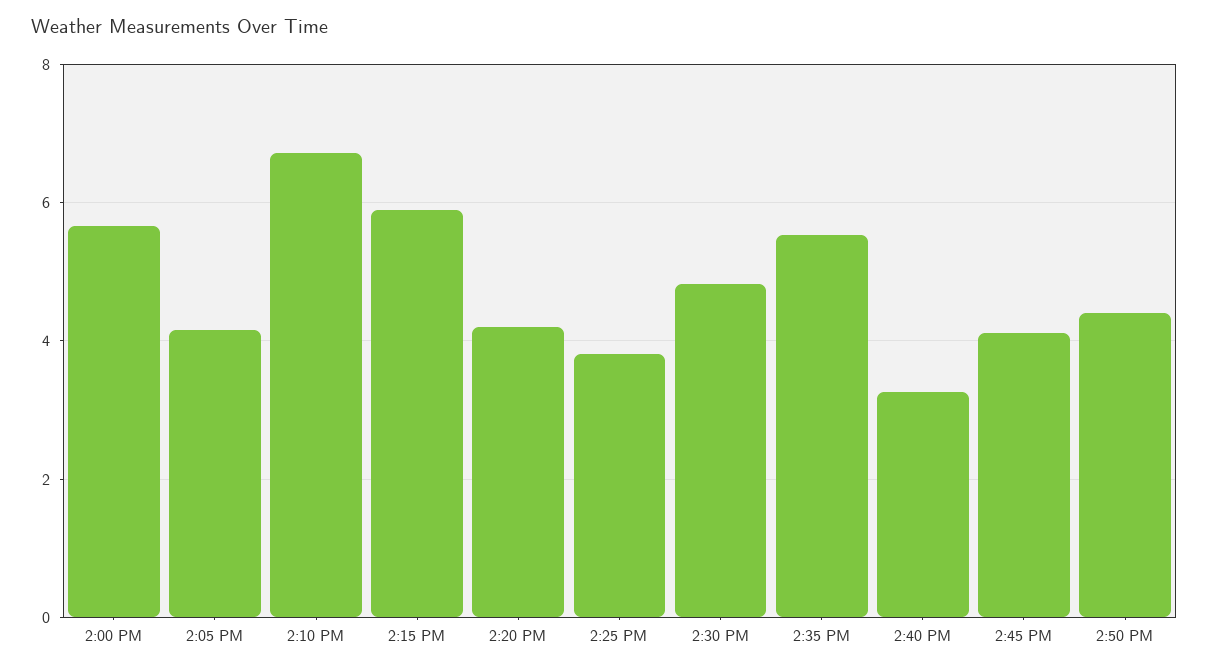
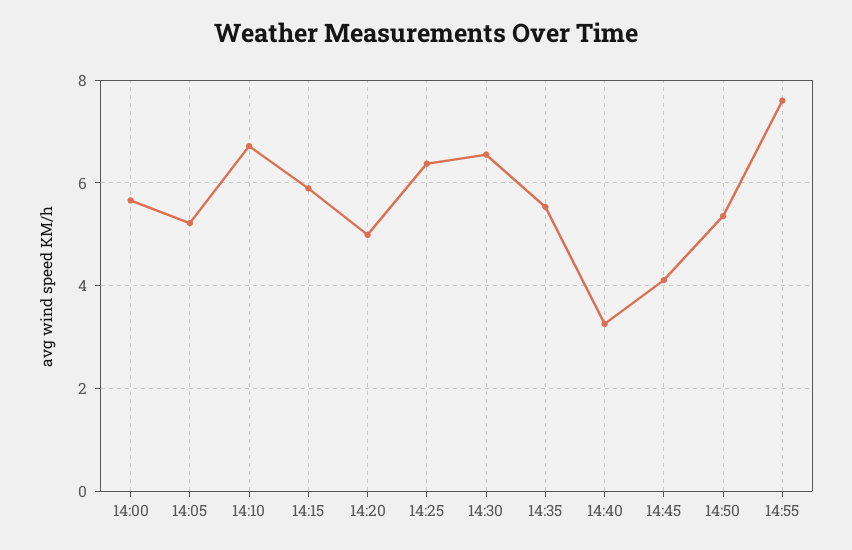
2:05 PM: 4.2 -> 5.2
2:20 PM: 4.2 -> 5
2:25 PM: 3.8 -> 6.4
2:30 PM: 4.8 -> 6.6
2:50 PM: 4.4 -> 5.4
14:55: none -> 7.6

